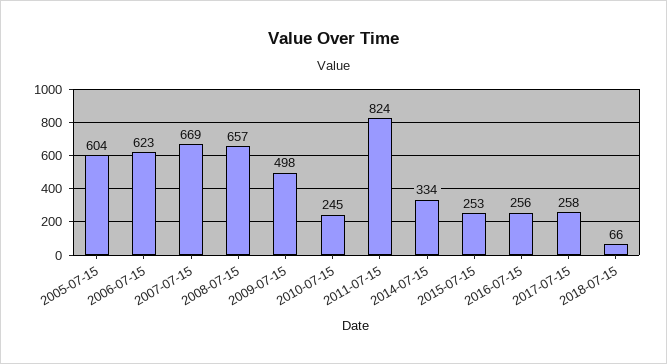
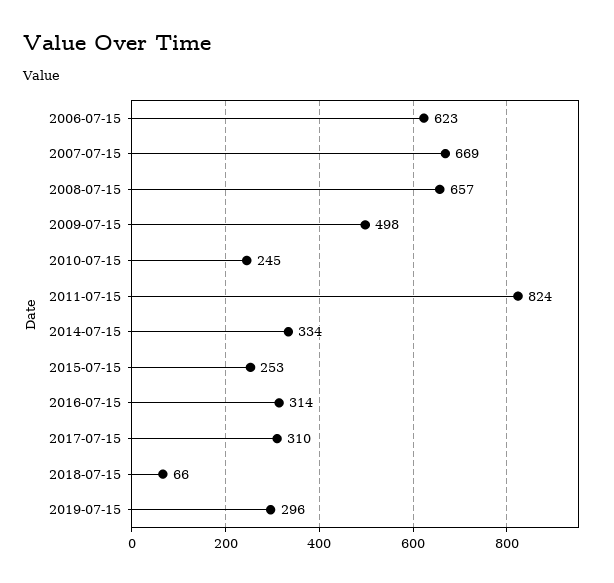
2005-07-15: 604 -> none
2016-07-15: 256 -> 314
2017-07-15: 258 -> 310
2019-07-15: none -> 296

